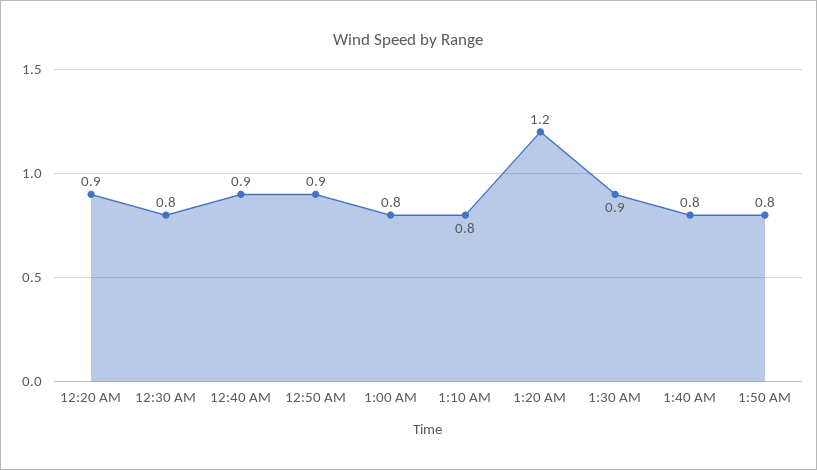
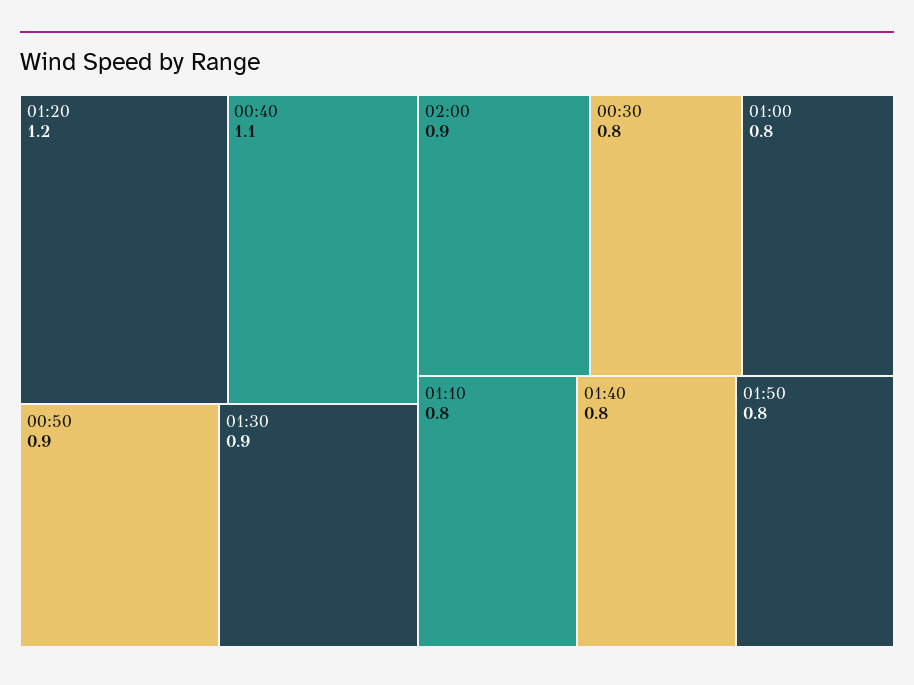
12:20 AM: 0.9 -> none
12:40 AM: 0.9 -> 1.1
02:00: none -> 0.9

